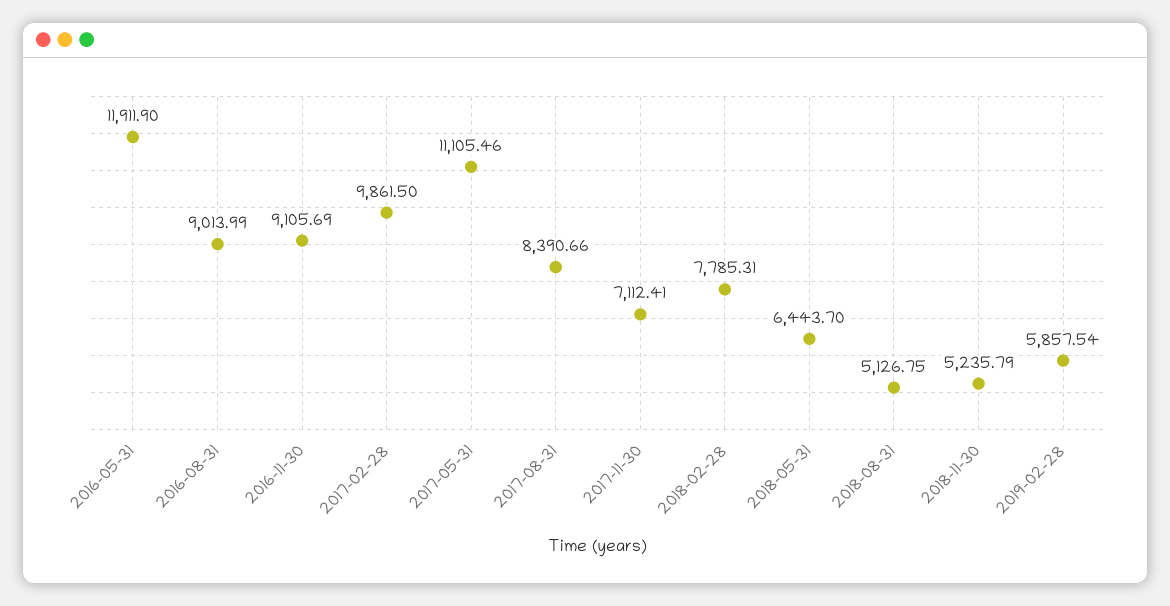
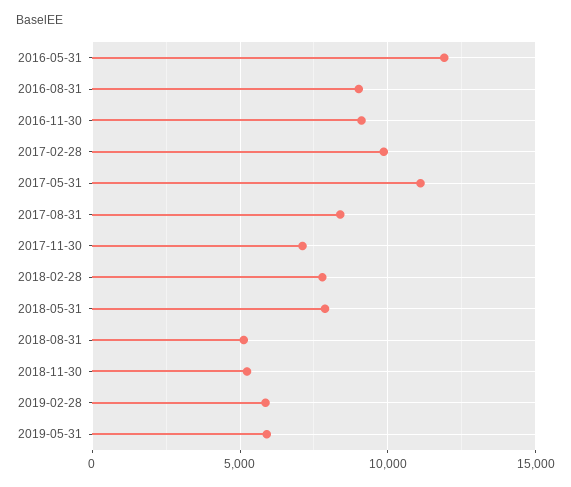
2018-05-31: 6443.7 -> 8000
2019-05-31: none -> 6000

